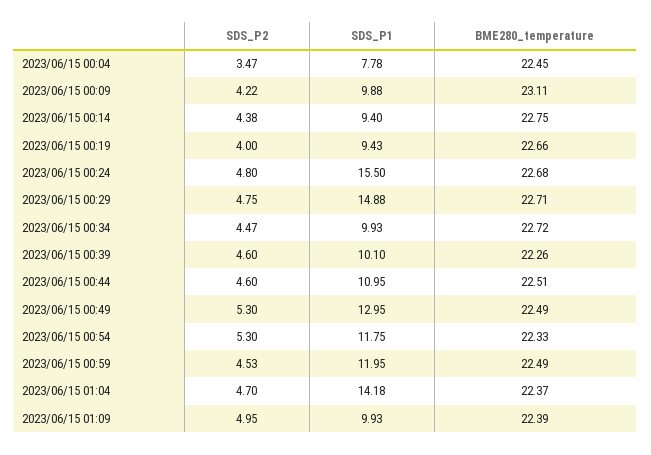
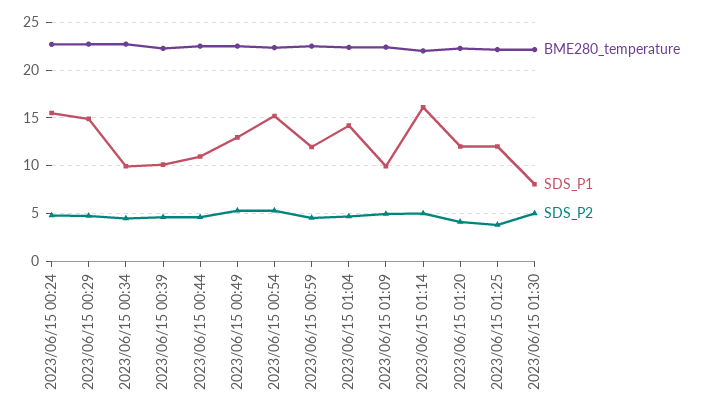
SDS_P2, 2023/06/15 00:04: 3.47 -> none
SDS_P1, 2023/06/15 00:04: 7.78 -> none
BME280_temperature, 2023/06/15 00:04: 22.45 -> none
SDS_P2, 2023/06/15 00:09: 4.22 -> none
SDS_P1, 2023/06/15 00:09: 9.88 -> none
BME280_temperature, 2023/06/15 00:09: 23.11 -> none
SDS_P2, 2023/06/15 00:14: 4.38 -> none
SDS_P1, 2023/06/15 00:14: 9.4 -> none
BME280_temperature, 2023/06/15 00:14: 22.75 -> none
SDS_P2, 2023/06/15 00:19: 4 -> none
SDS_P1, 2023/06/15 00:19: 9.43 -> none
BME280_temperature, 2023/06/15 00:19: 22.66 -> none
SDS_P1, 2023/06/15 00:54: 11.75 -> 15
BME280_temperature, 2023/06/15 01:14: none -> 22
SDS_P1, 2023/06/15 01:14: none -> 16
SDS_P2, 2023/06/15 01:14: none -> 5
BME280_temperature, 2023/06/15 01:20: none -> 22
SDS_P1, 2023/06/15 01:20: none -> 12
SDS_P2, 2023/06/15 01:20: none -> 4
BME280_temperature, 2023/06/15 01:25: none -> 22
SDS_P1, 2023/06/15 01:25: none -> 12
SDS_P2, 2023/06/15 01:25: none -> 4
BME280_temperature, 2023/06/15 01:30: none -> 22
SDS_P1, 2023/06/15 01:30: none -> 8
SDS_P2, 2023/06/15 01:30: none -> 5

